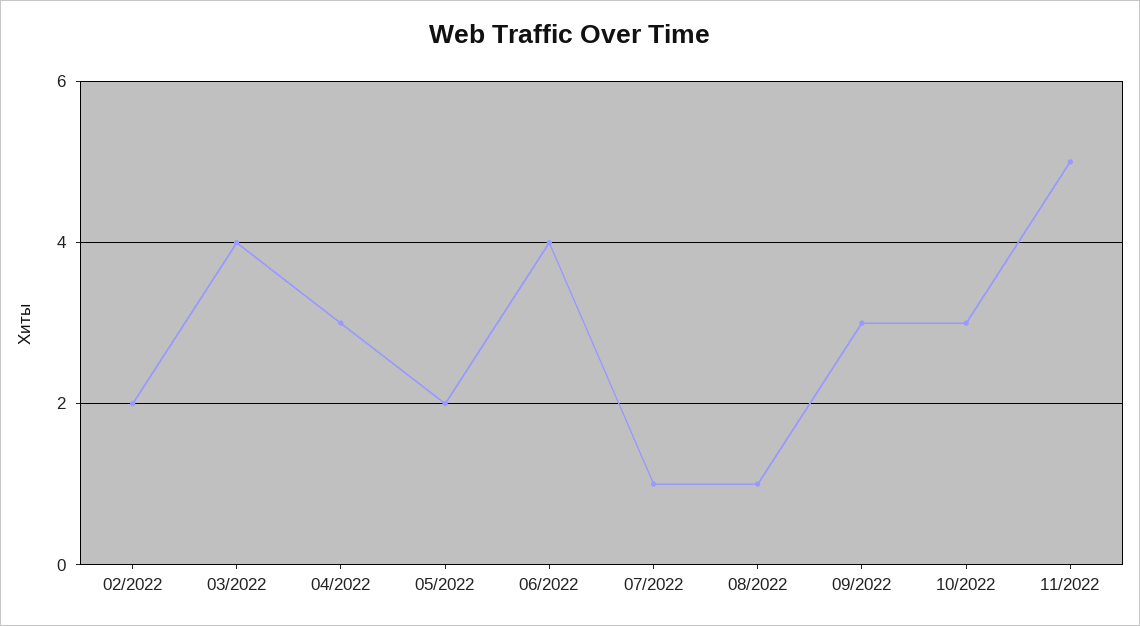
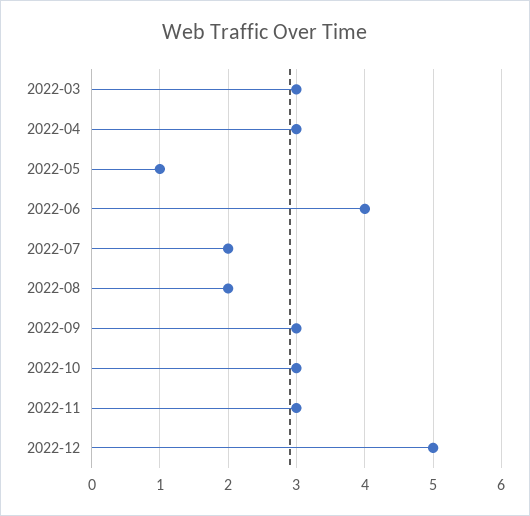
02/2022: 2 -> none
03/2022: 4 -> 3
05/2022: 2 -> 1
07/2022: 1 -> 2
08/2022: 1 -> 2
11/2022: 5 -> 3
2022-12: none -> 5

